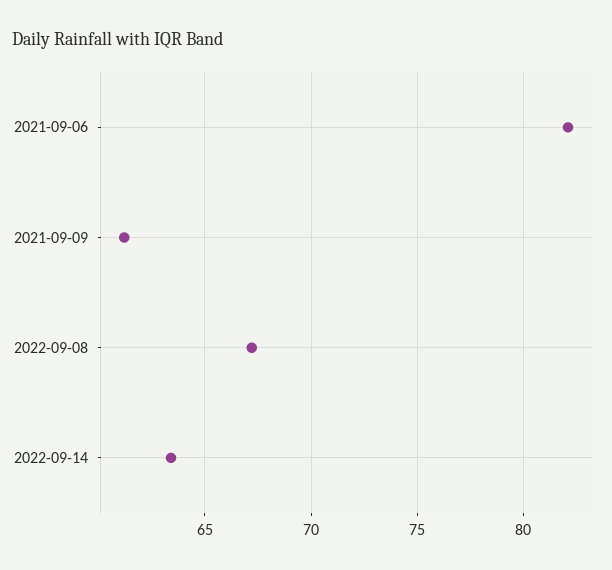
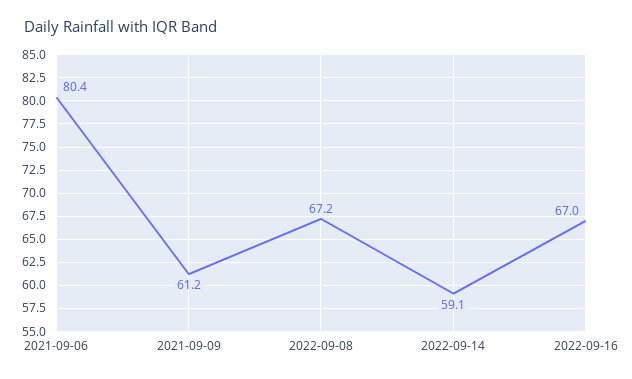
2021-09-06: 82 -> 80.4
2022-09-14: 63.5 -> 59.1
2022-09-16: none -> 67

